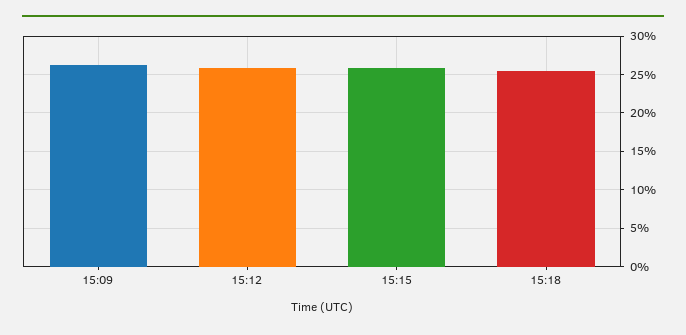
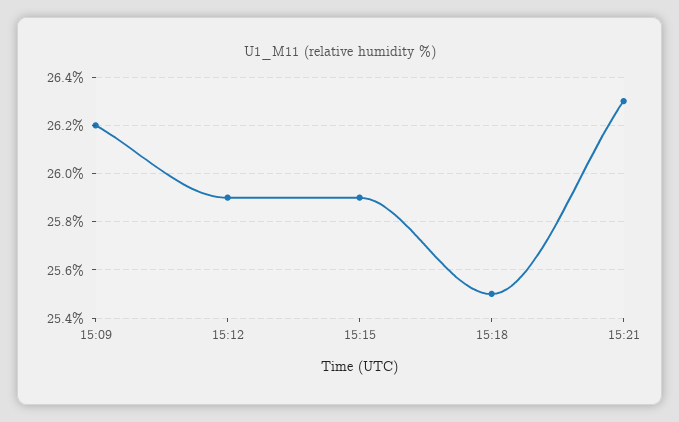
15:21: none -> 26.3

